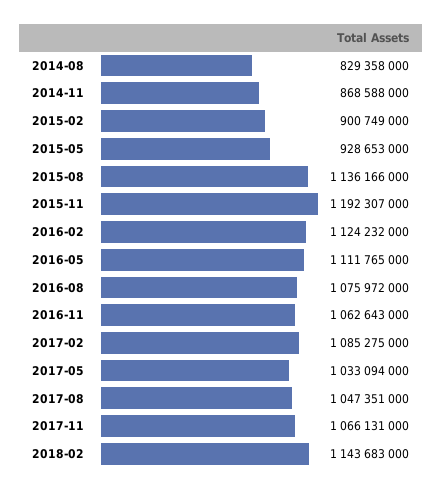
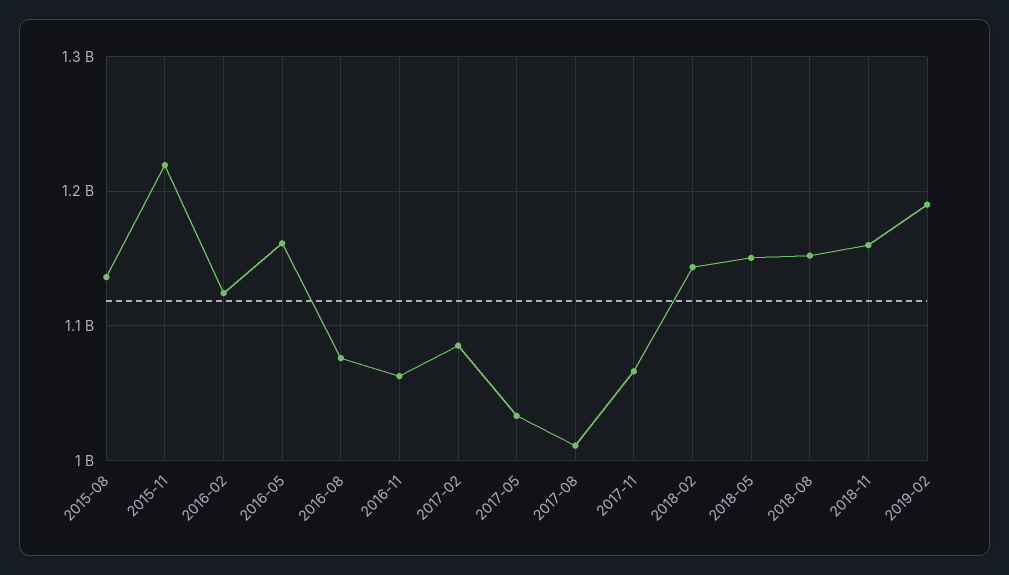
2014-08: 829358000 -> none
2014-11: 868588000 -> none
2015-02: 900749000 -> none
2015-05: 928653000 -> none
2015-11: 1192307000 -> 1220000000
2016-05: 1111765000 -> 1160000000
2017-08: 1047351000 -> 1010000000
2018-05: none -> 1150000000
2018-08: none -> 1150000000
2018-11: none -> 1160000000
2019-02: none -> 1190000000

